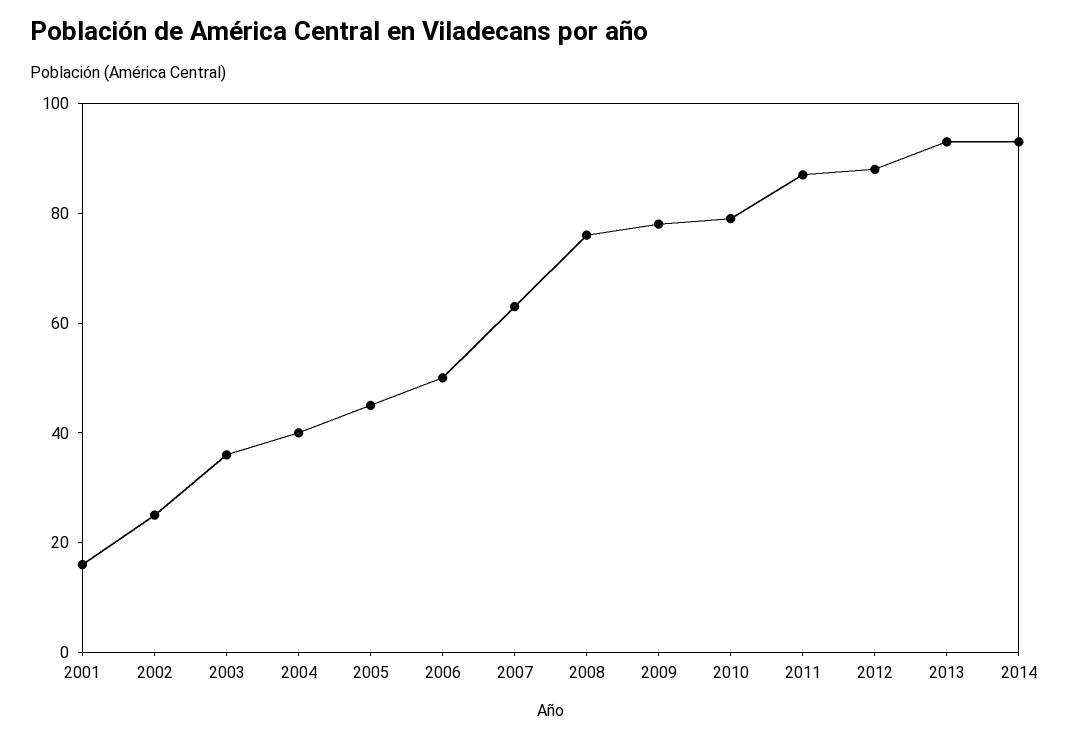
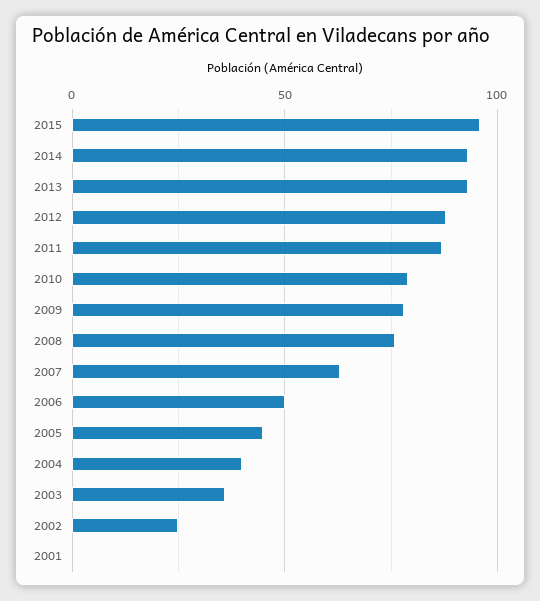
2001: 15 -> 0
2015: none -> 95

